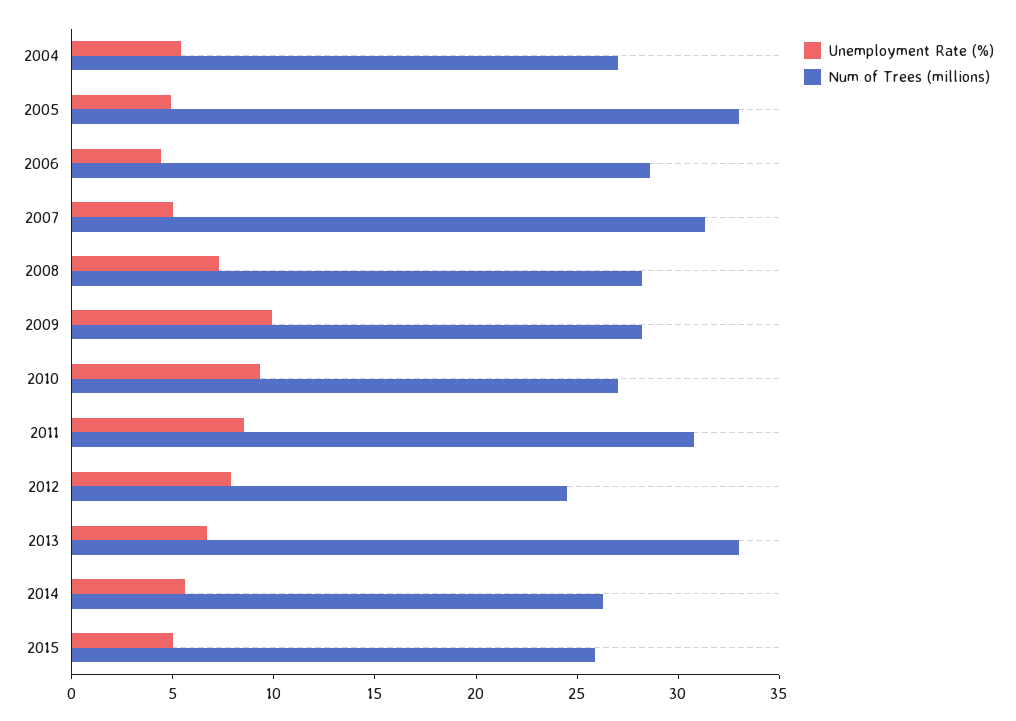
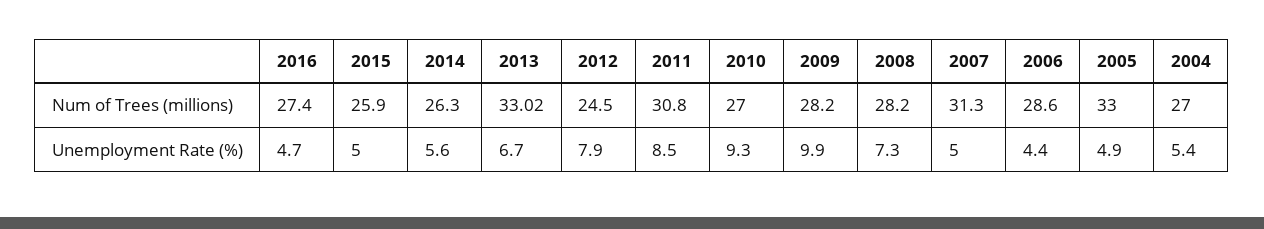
Num of Trees (millions), 2016: none -> 27.4
Unemployment Rate (%), 2016: none -> 4.7

